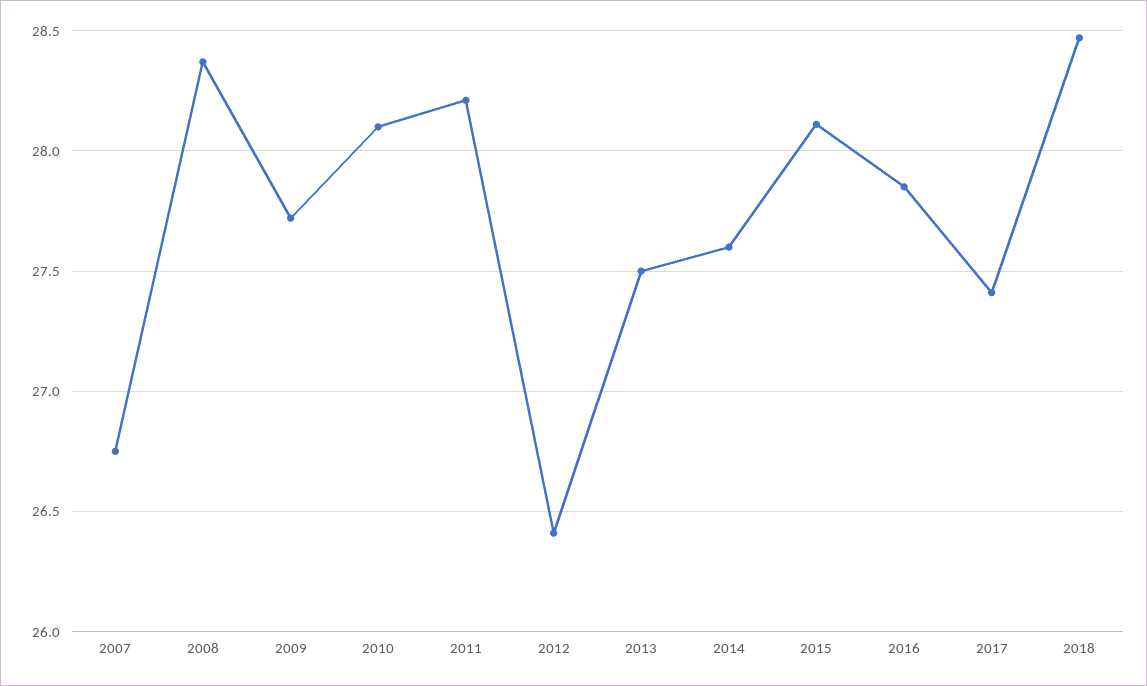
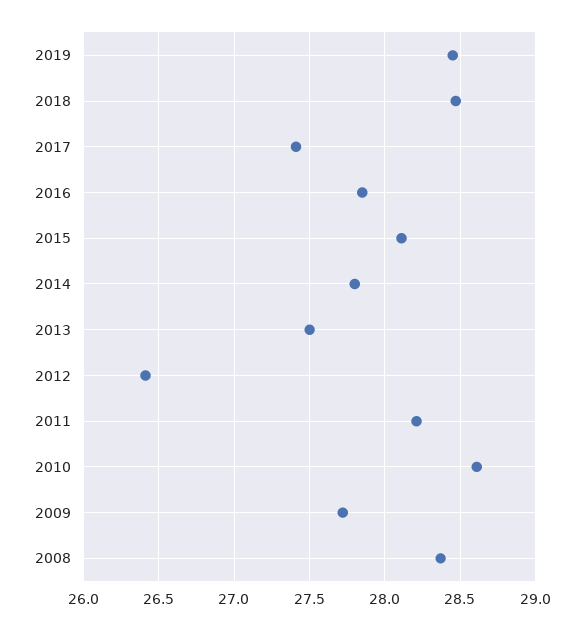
2007: 26.75 -> none
2010: 28.1 -> 28.6
2014: 27.6 -> 27.8
2019: none -> 28.45

